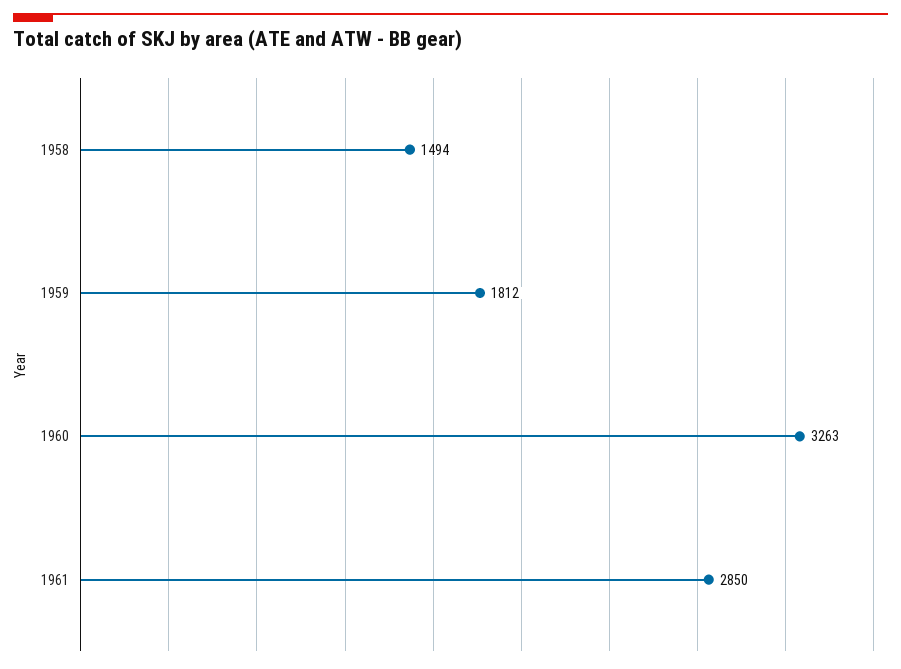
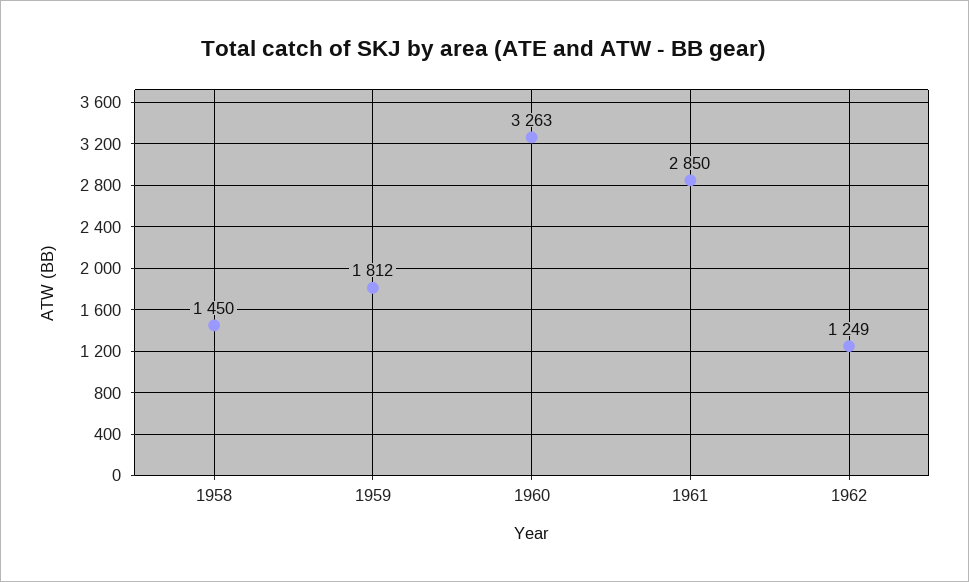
1958: 1494 -> 1450
1962: none -> 1249

